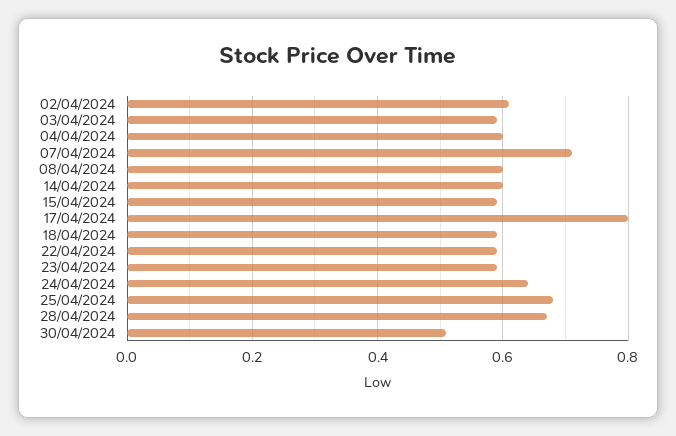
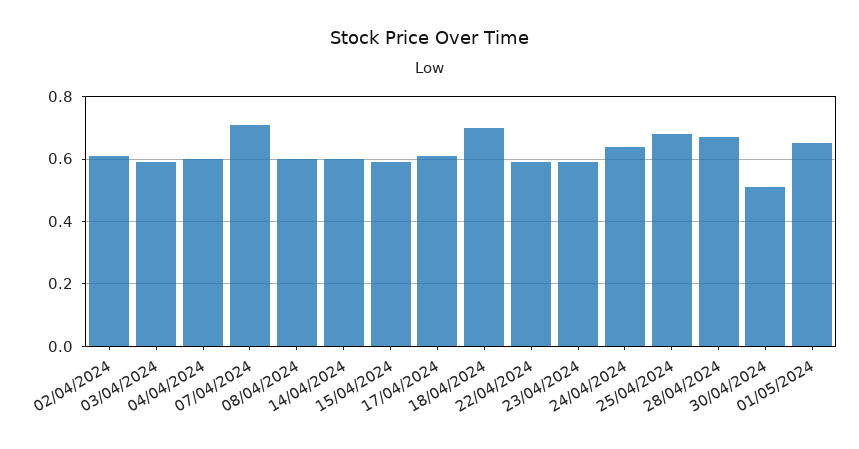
17/04/2024: 0.8 -> 0.6
18/04/2024: 0.6 -> 0.7
01/05/2024: none -> 0.65

